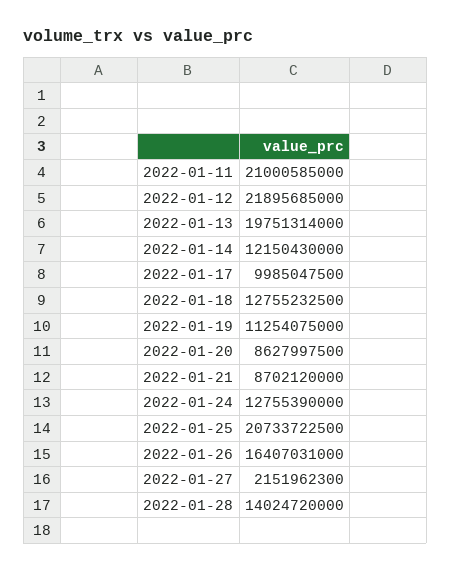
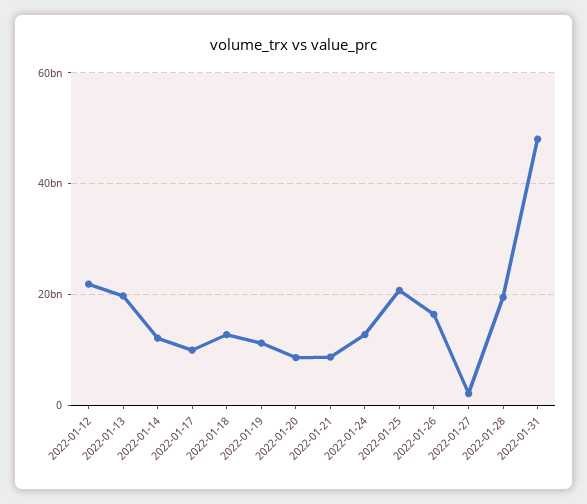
2022-01-11: 21000585000 -> none
2022-01-28: 14024720000 -> 20000000000
2022-01-31: none -> 48000000000

